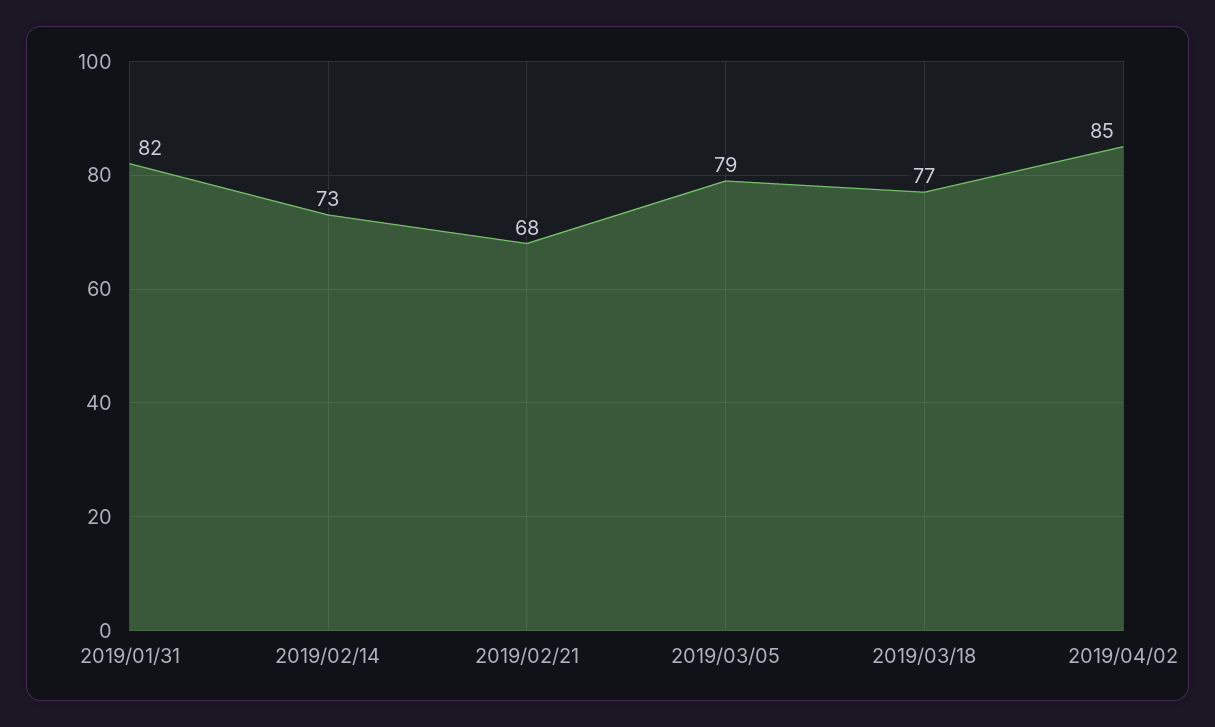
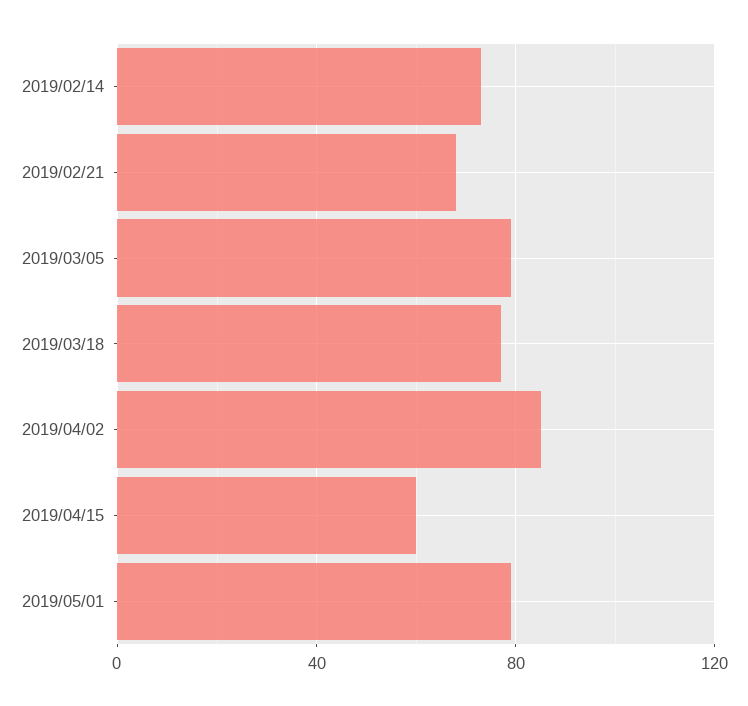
2019/01/31: 82 -> none
2019/04/15: none -> 60
2019/05/01: none -> 80

